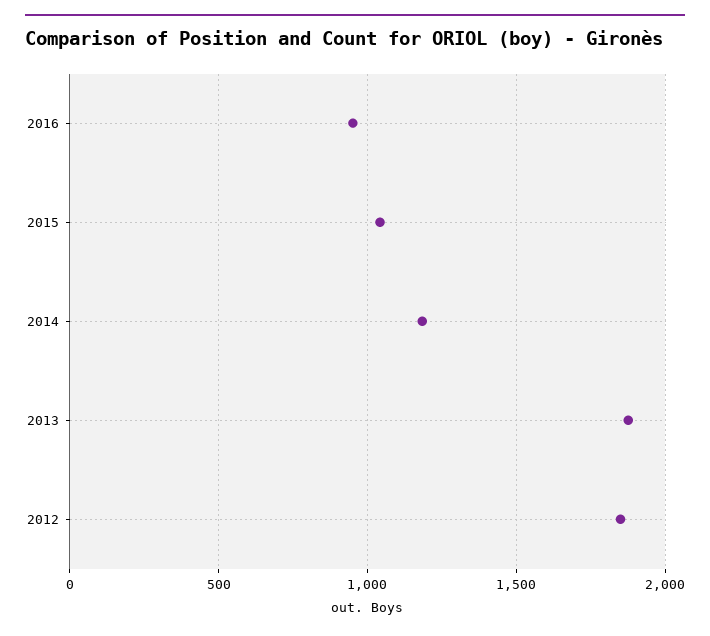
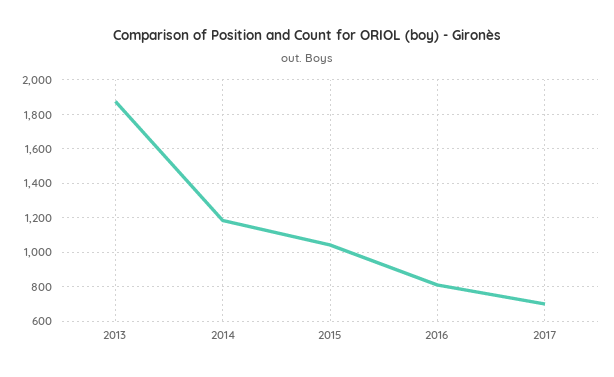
2016: 950 -> 800
2012: 1850 -> none
2017: none -> 700

